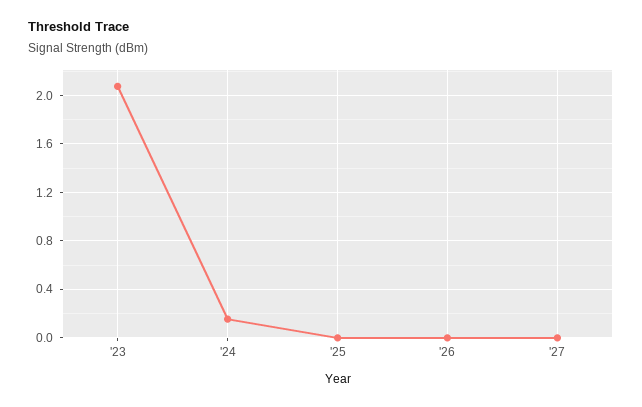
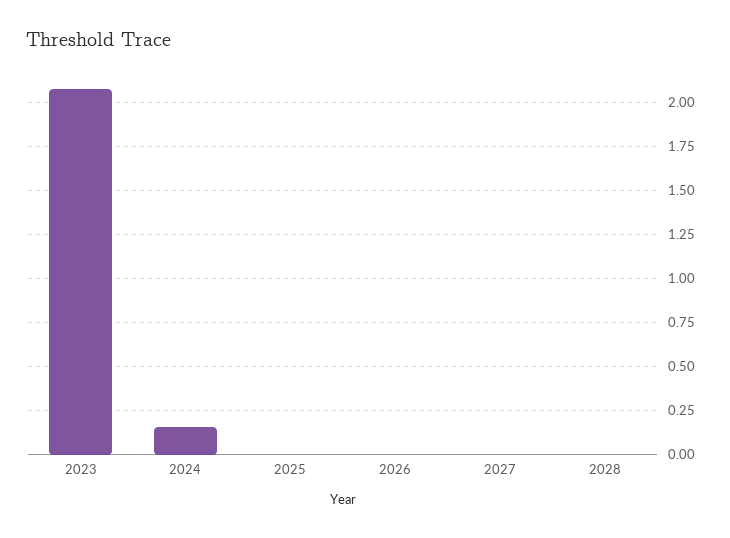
2028: none -> 0

